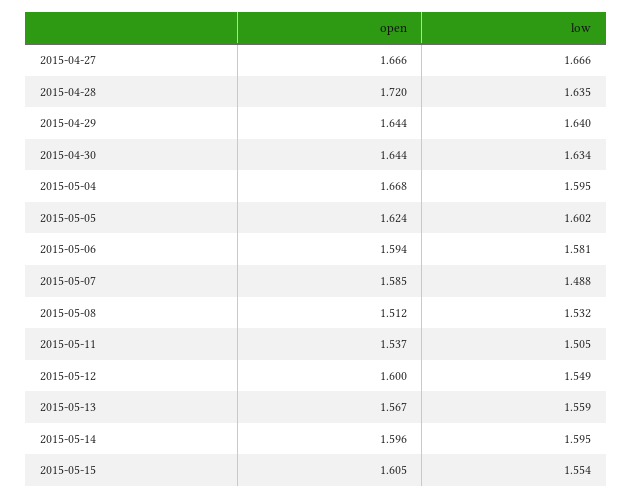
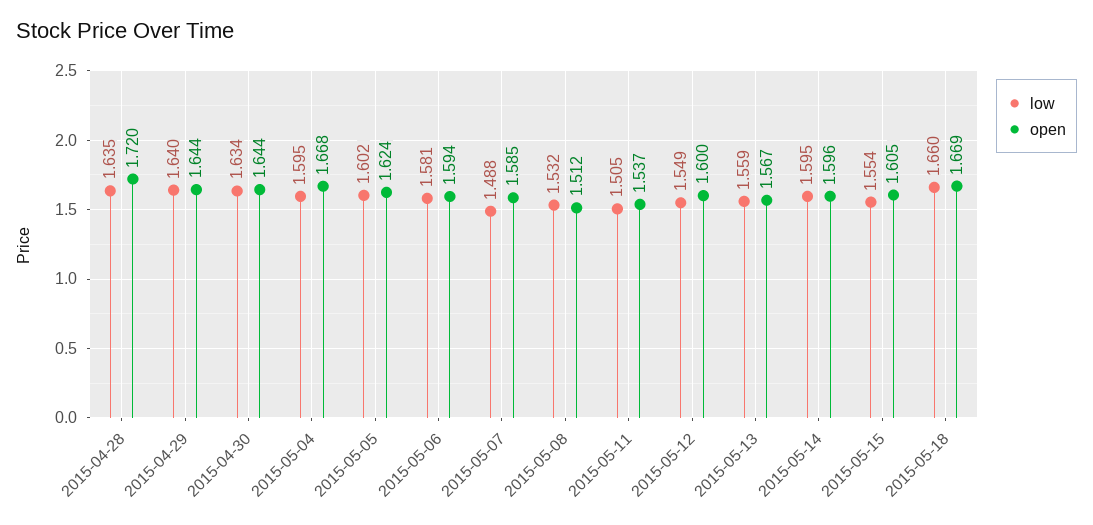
open, 2015-04-27: 1.666 -> none
low, 2015-04-27: 1.666 -> none
low, 2015-05-18: none -> 1.66
open, 2015-05-18: none -> 1.669

